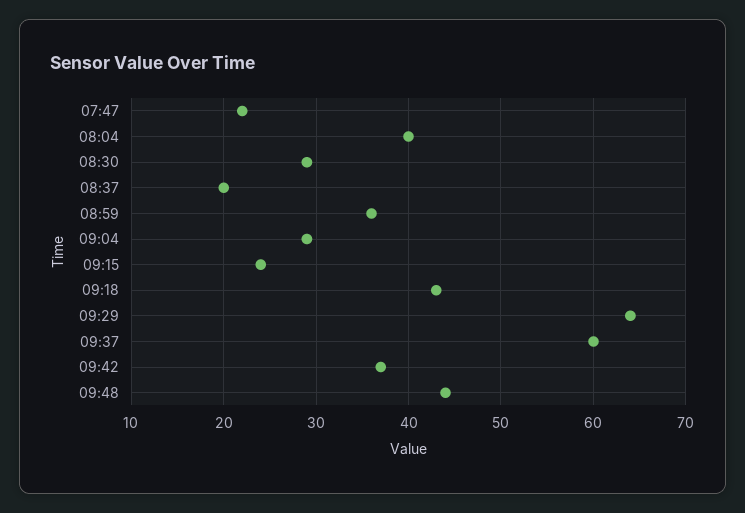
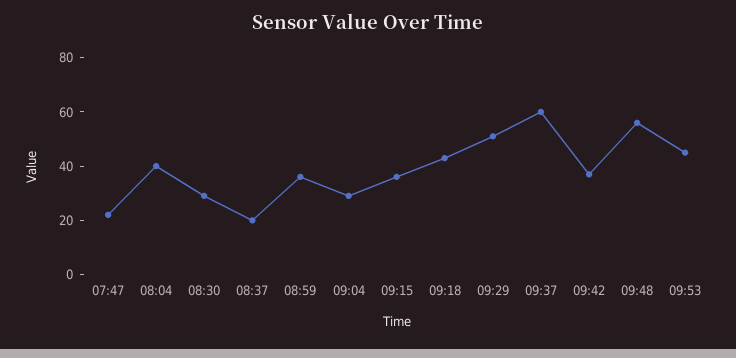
09:15: 24 -> 35
09:29: 64 -> 50
09:48: 44 -> 55
09:53: none -> 45

